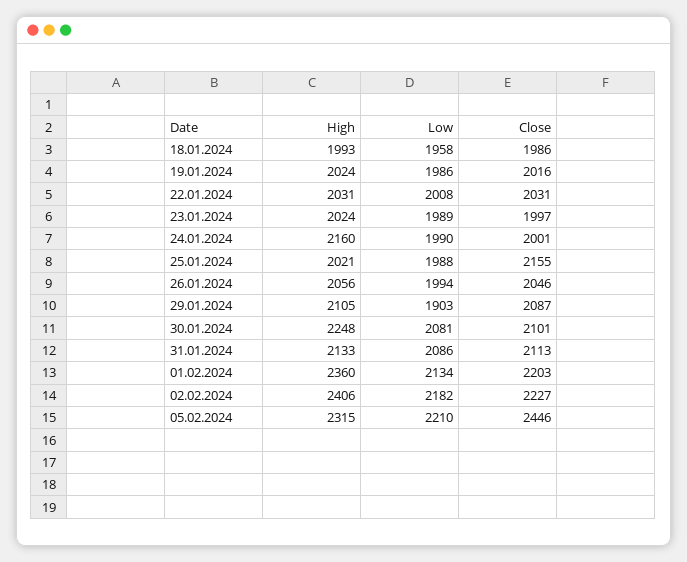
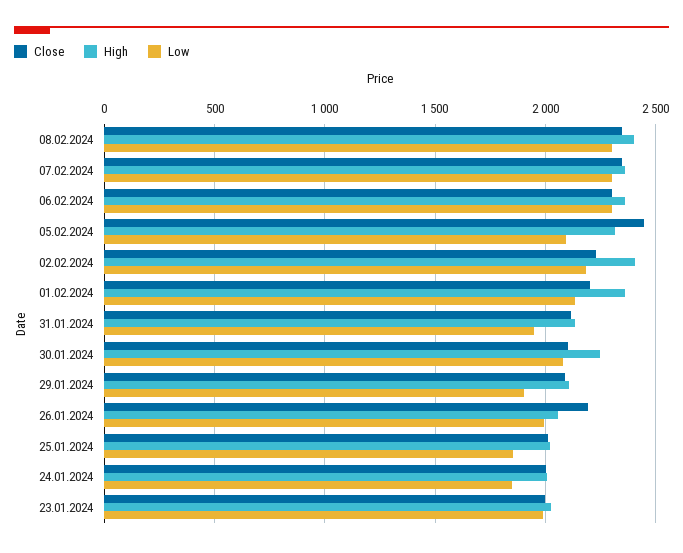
High, 18.01.2024: 1993 -> none
Low, 18.01.2024: 1958 -> none
Close, 18.01.2024: 1986 -> none
High, 19.01.2024: 2024 -> none
Low, 19.01.2024: 1986 -> none
Close, 19.01.2024: 2016 -> none
High, 22.01.2024: 2031 -> none
Low, 22.01.2024: 2008 -> none
Close, 22.01.2024: 2031 -> none
High, 24.01.2024: 2160 -> 2000
Low, 24.01.2024: 1990 -> 1850
Low, 25.01.2024: 1988 -> 1850
Close, 25.01.2024: 2155 -> 2000
Close, 26.01.2024: 2046 -> 2200
Low, 31.01.2024: 2086 -> 1950
Low, 05.02.2024: 2210 -> 2100
Close, 08.02.2024: none -> 2350
High, 08.02.2024: none -> 2400
Low, 08.02.2024: none -> 2300
Close, 07.02.2024: none -> 2350
High, 07.02.2024: none -> 2350
Low, 07.02.2024: none -> 2300
Close, 06.02.2024: none -> 2300
High, 06.02.2024: none -> 2350
Low, 06.02.2024: none -> 2300

